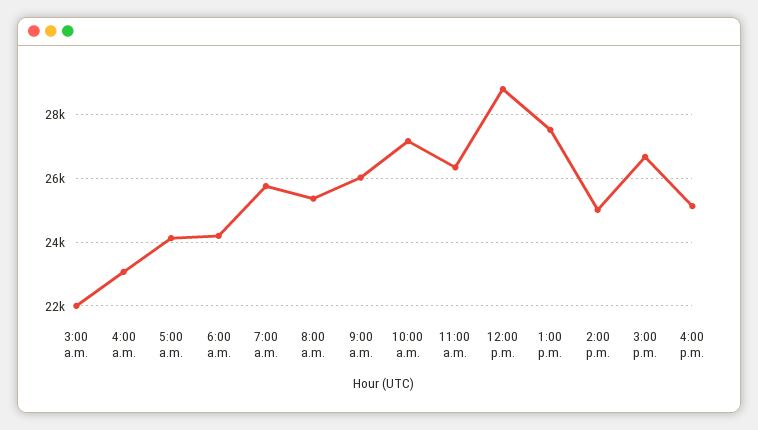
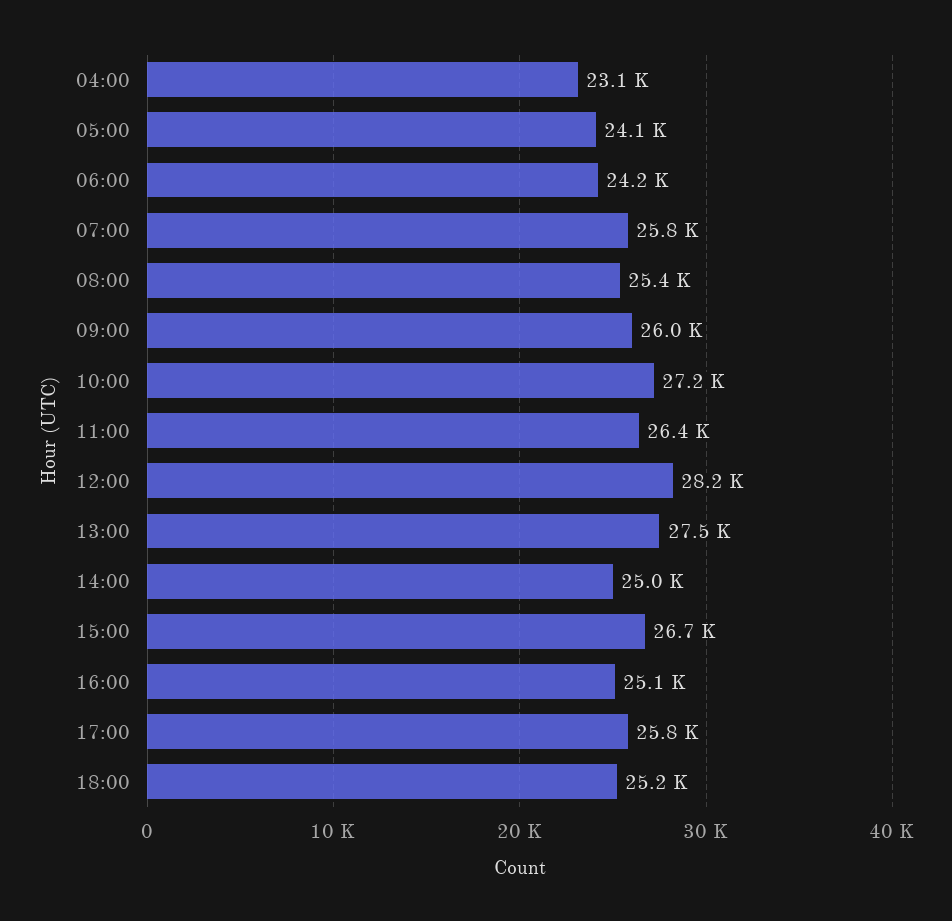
3:00 a.m.: 22000 -> none
12:00 p.m.: 28800 -> 28200
17:00: none -> 25800
18:00: none -> 25200

